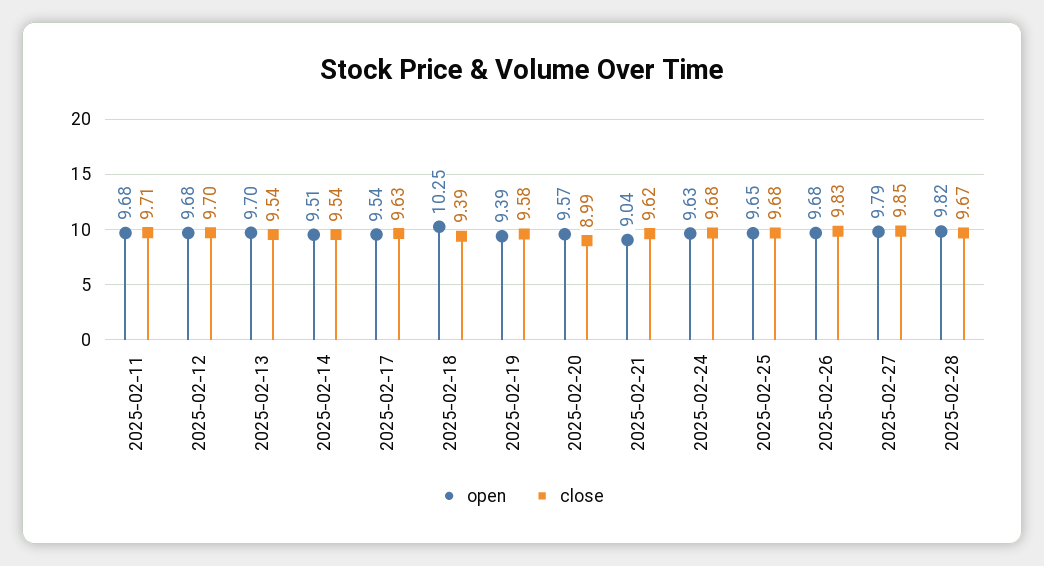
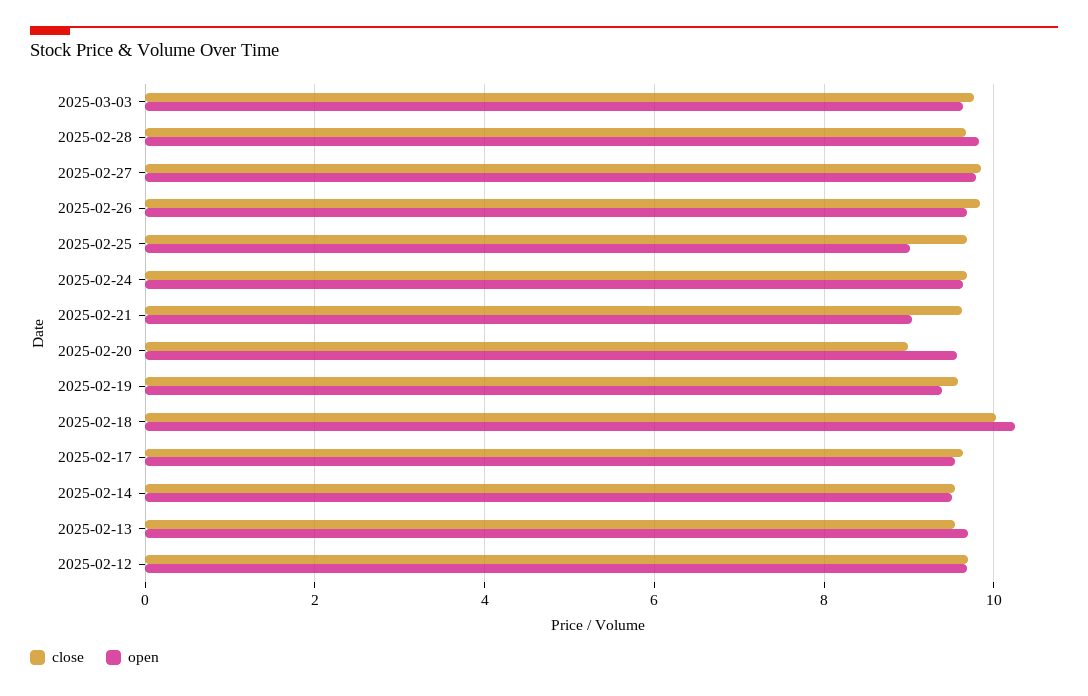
open, 2025-02-11: 9.68 -> none
close, 2025-02-11: 9.71 -> none
close, 2025-02-18: 9.39 -> 10
open, 2025-02-25: 9.65 -> 9
close, 2025-03-03: none -> 9.8
open, 2025-03-03: none -> 9.6

